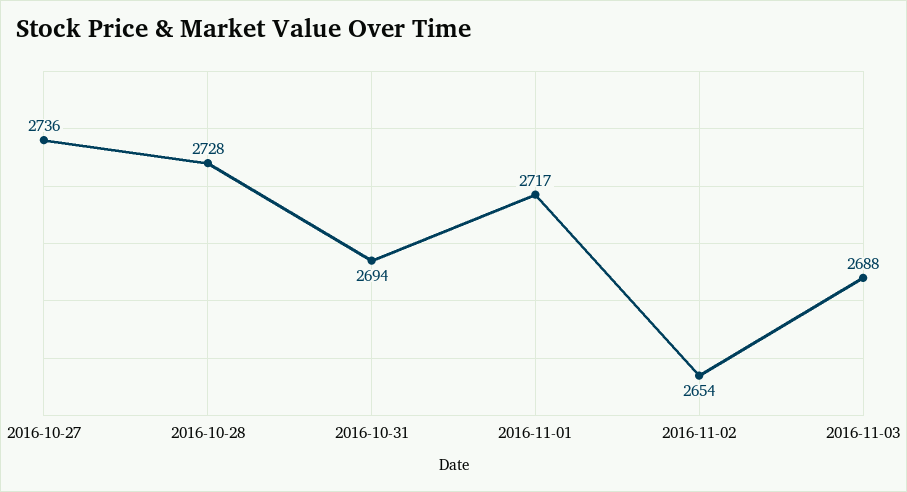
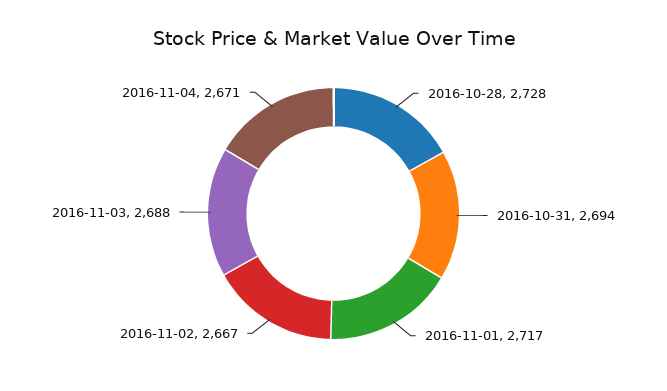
2016-10-27: 2736 -> none
2016-11-02: 2654 -> 2667
2016-11-04: none -> 2671

